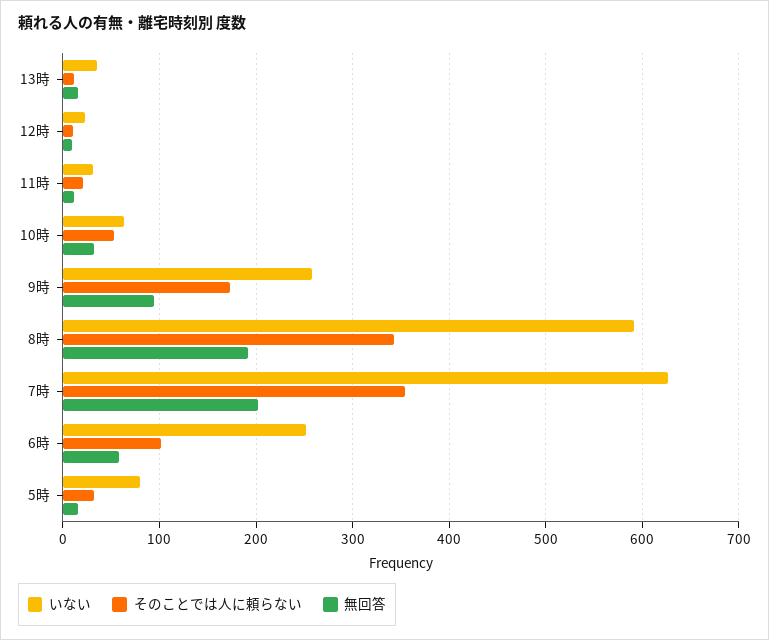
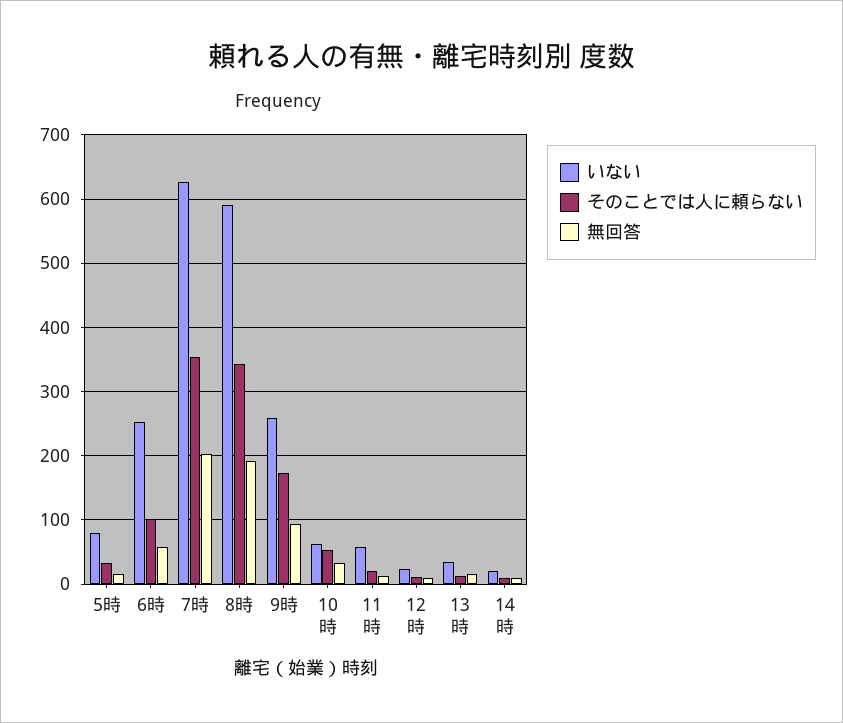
いない, 11時: 30 -> 60
いない, 14時: none -> 20
そのことでは人に頼らない, 14時: none -> 10
無回答, 14時: none -> 10

